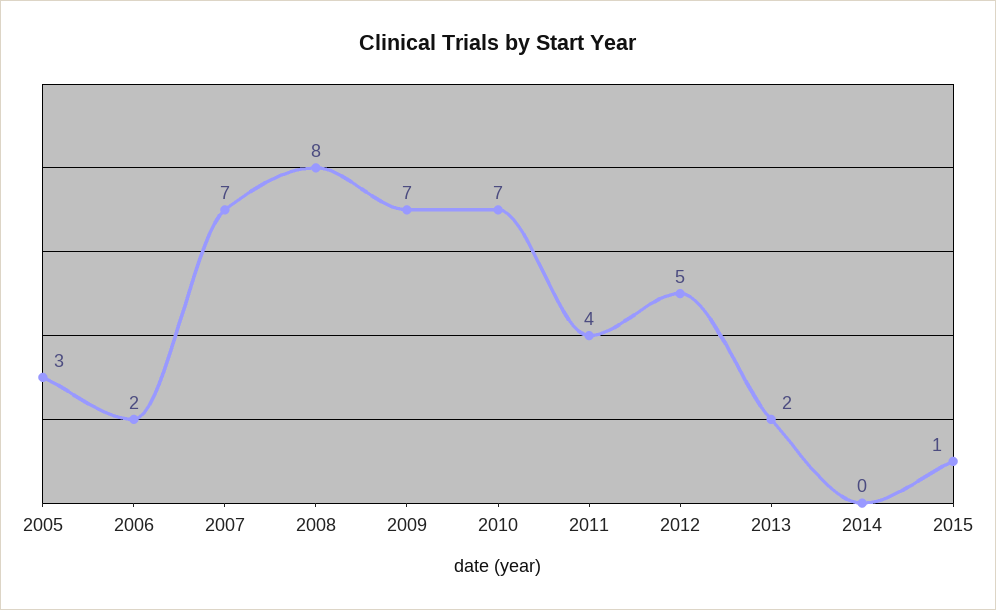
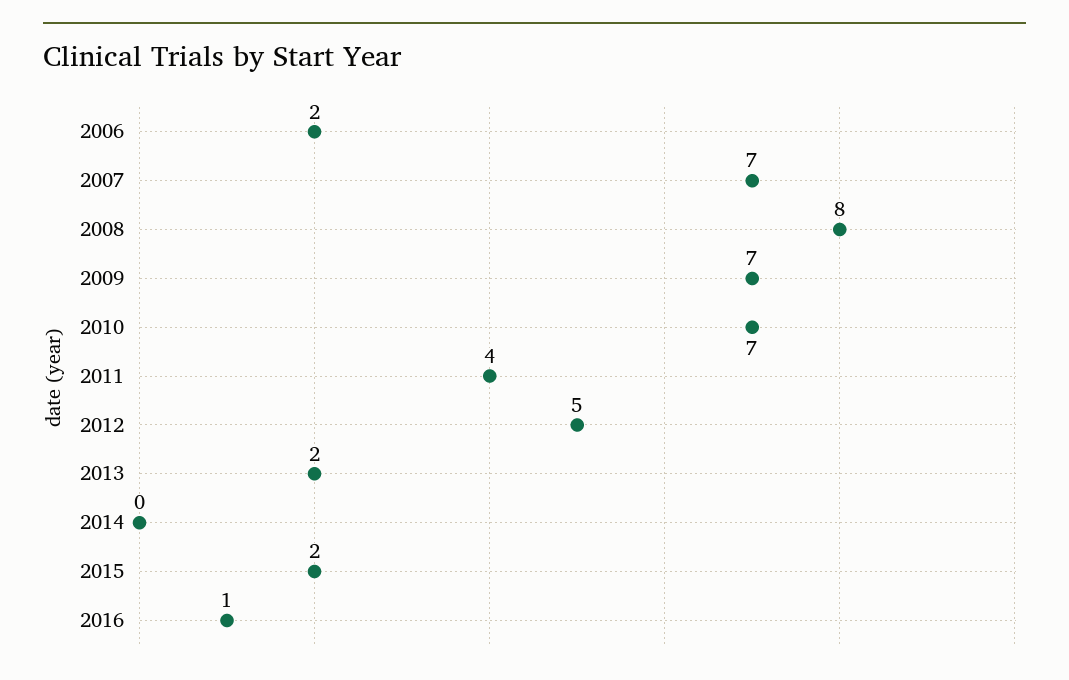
2005: 3 -> none
2015: 1 -> 2
2016: none -> 1

